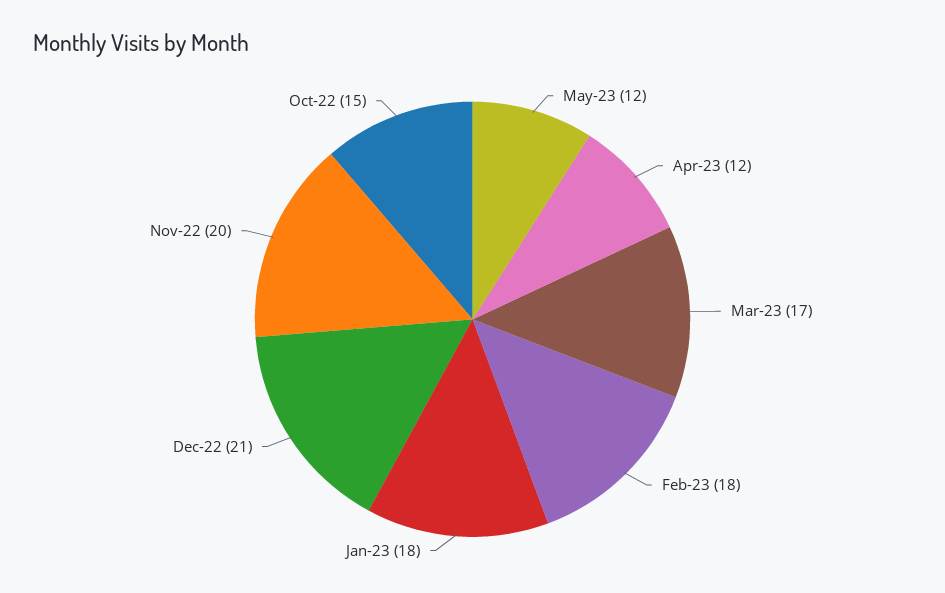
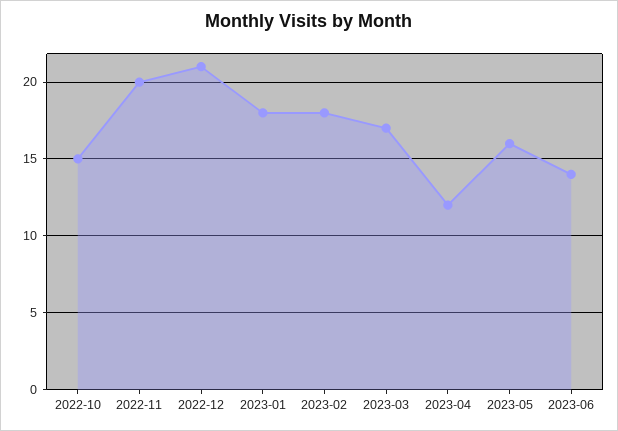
May-23: 12 -> 16
2023-06: none -> 14

